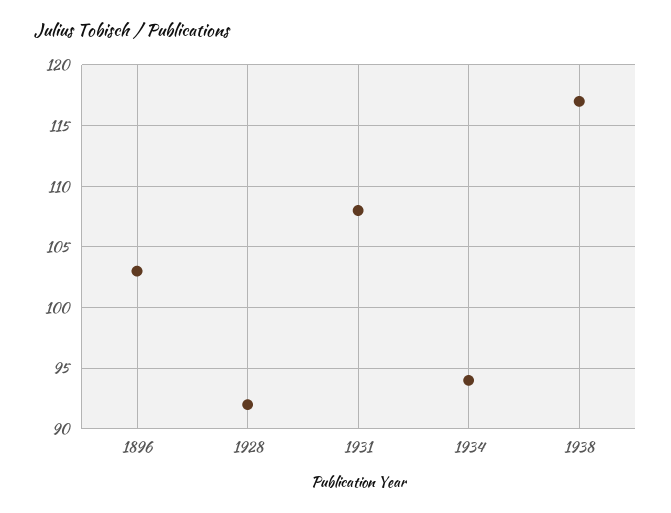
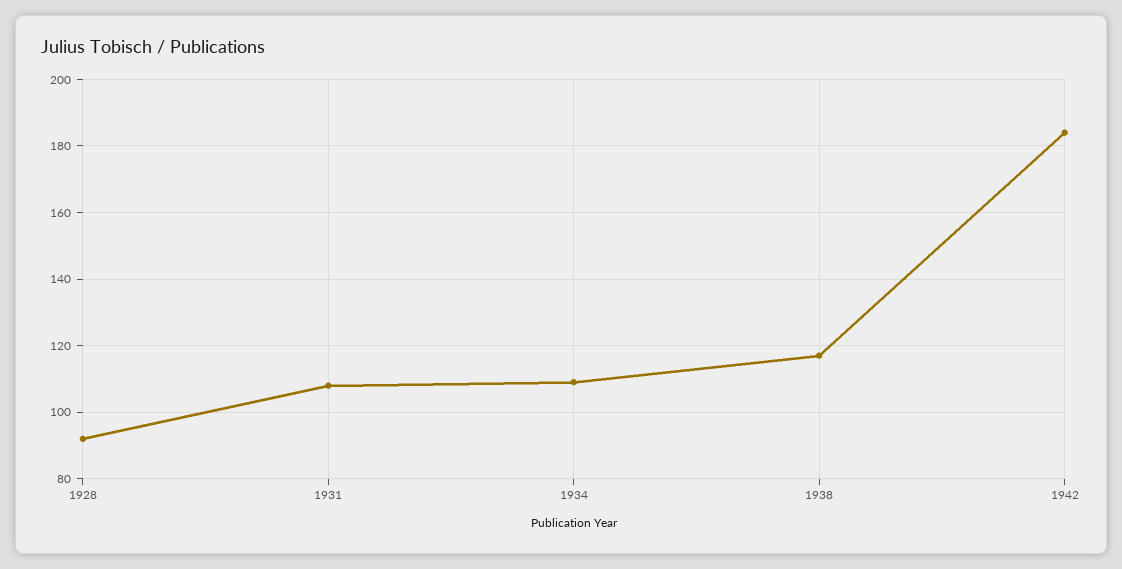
1896: 103 -> none
1934: 94 -> 110
1942: none -> 185

